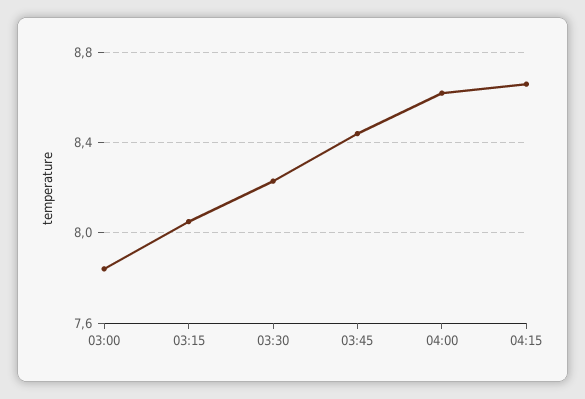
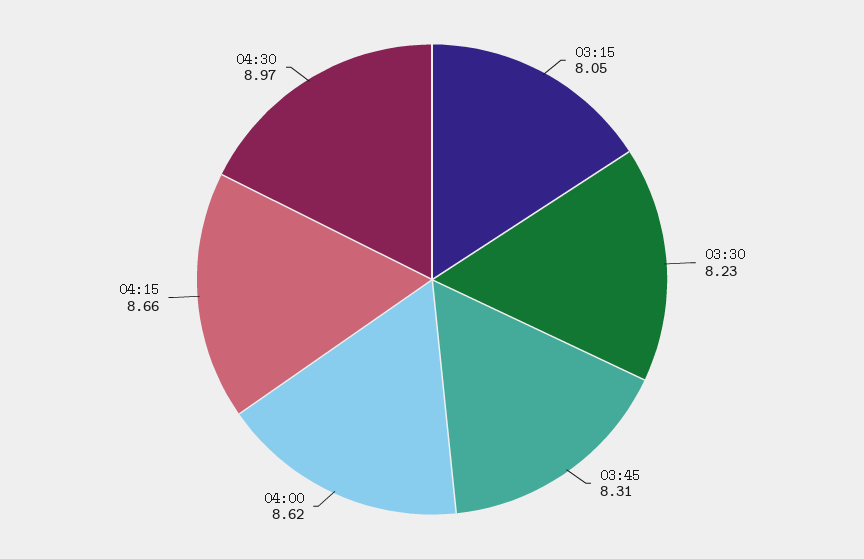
03:00: 7.85 -> none
03:45: 8.45 -> 8.31
04:30: none -> 8.97

